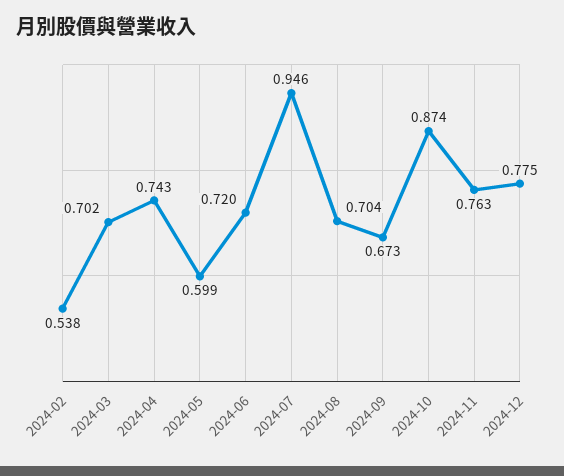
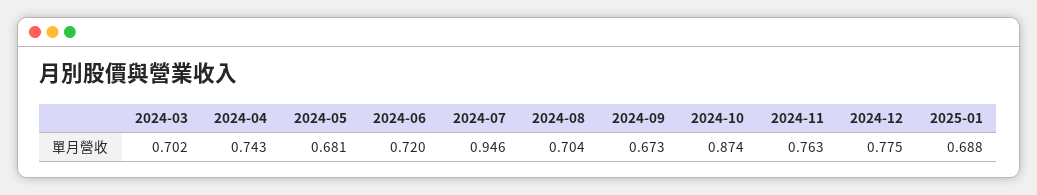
2024-02: 0.538 -> none
2024-05: 0.599 -> 0.681
2025-01: none -> 0.688

